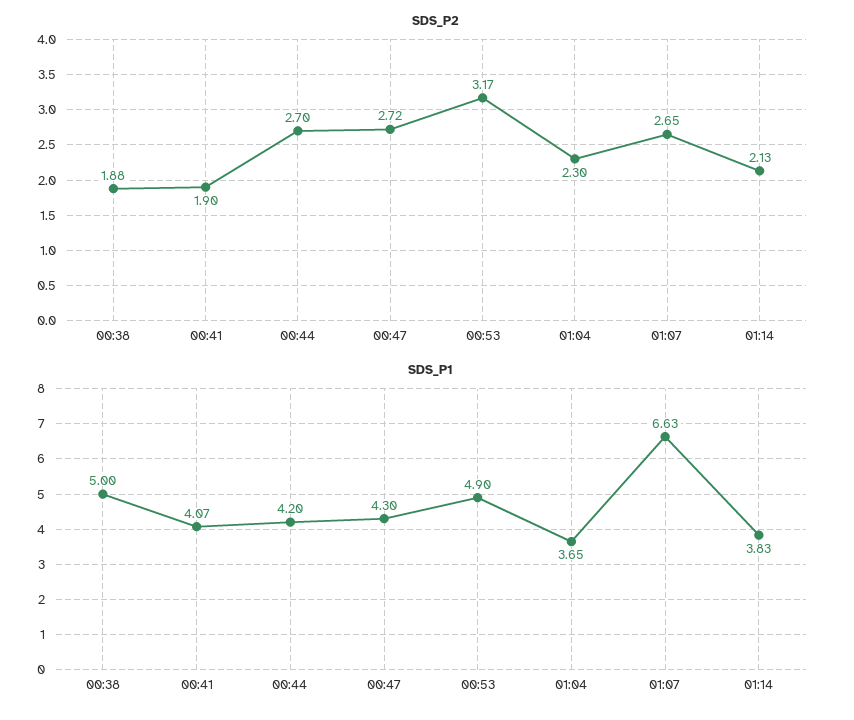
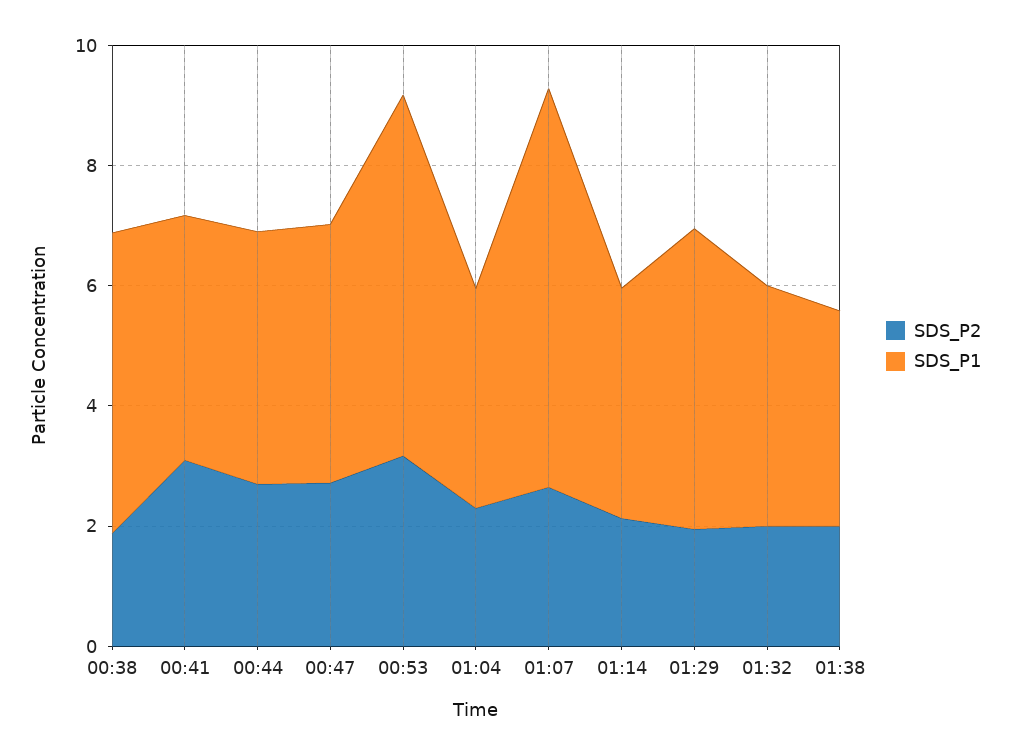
SDS_P2, 00:41: 1.9 -> 3
SDS_P1, 00:53: 4.9 -> 6
SDS_P2, 01:29: none -> 2
SDS_P1, 01:29: none -> 5
SDS_P2, 01:32: none -> 2
SDS_P1, 01:32: none -> 4
SDS_P2, 01:38: none -> 2
SDS_P1, 01:38: none -> 3.5

